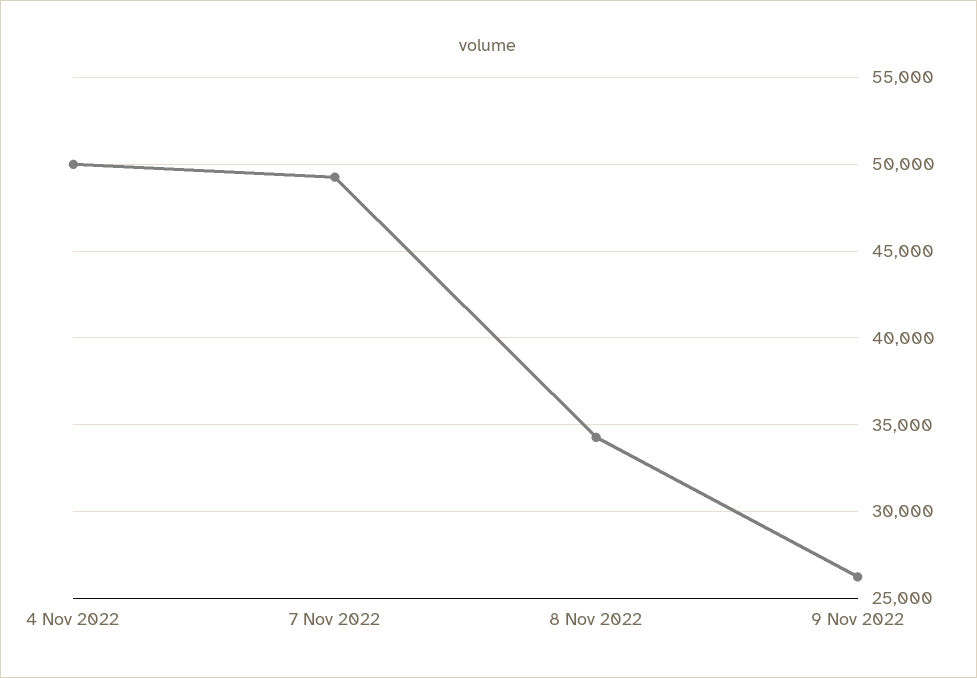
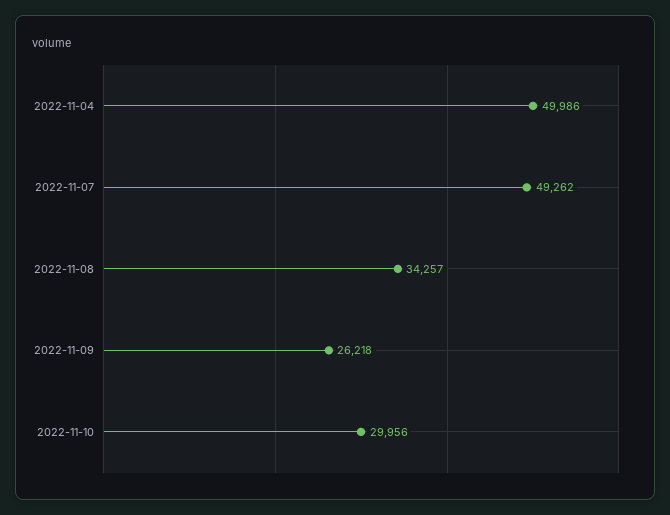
2022-11-10: none -> 29956

